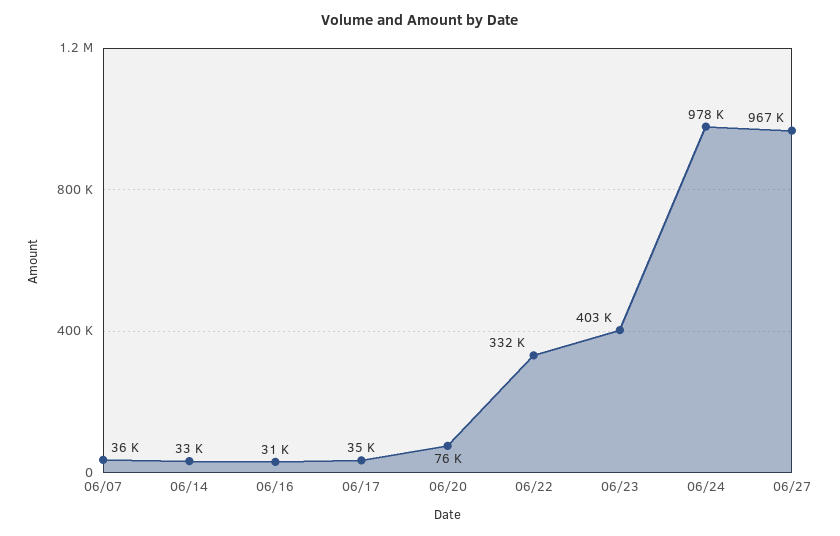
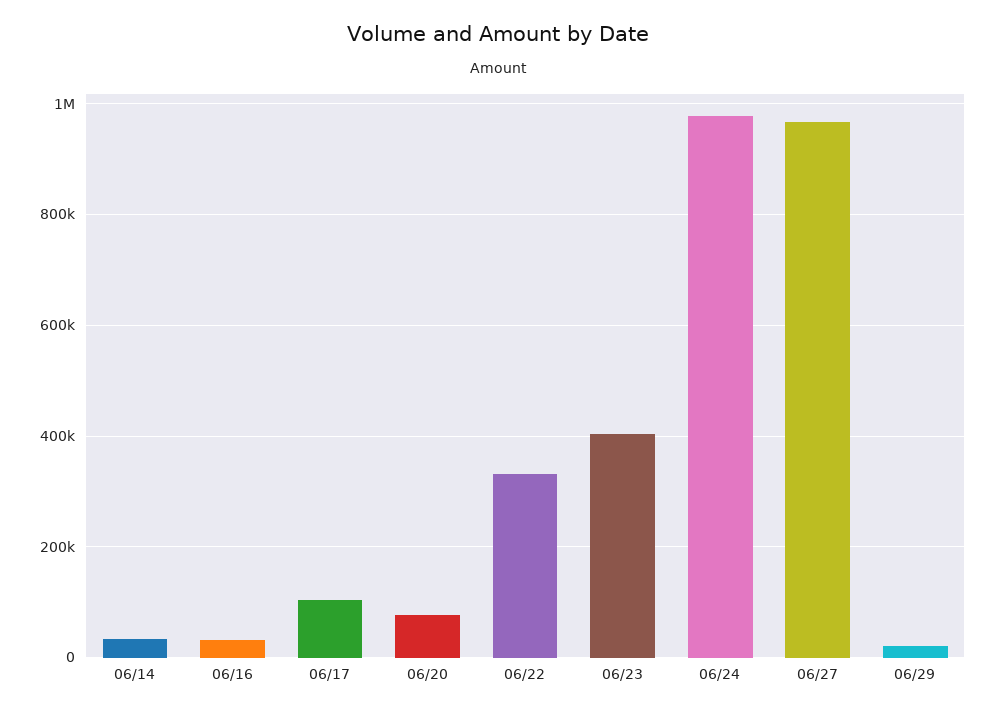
06/07: 36000 -> none
06/17: 35000 -> 100000
06/29: none -> 20000

